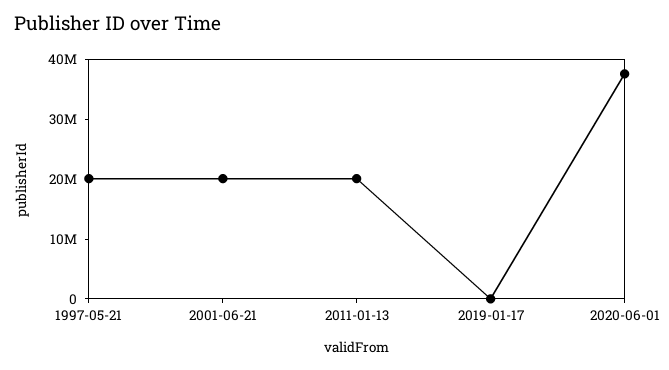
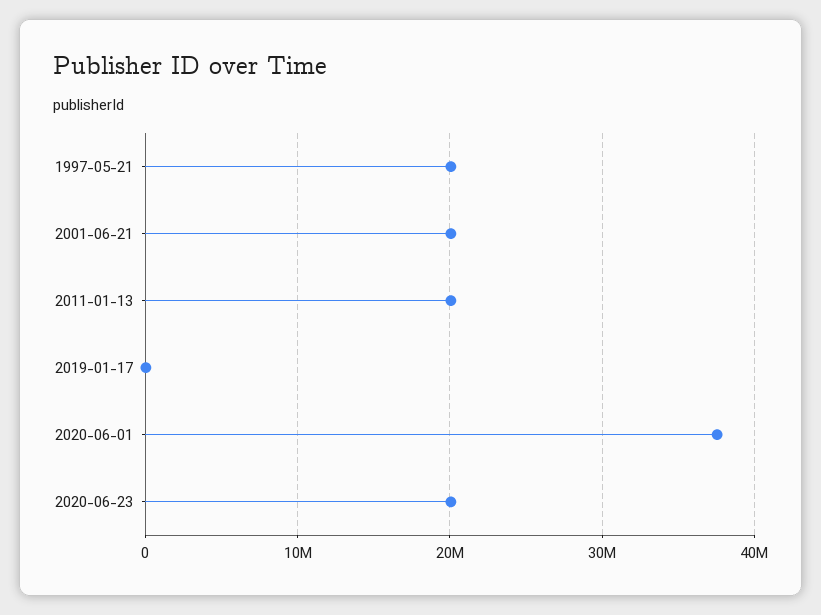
2020-06-23: none -> 20000000

